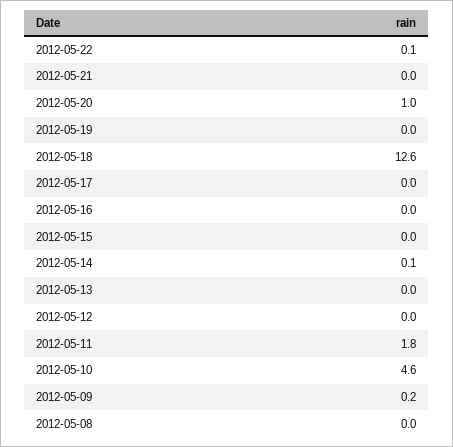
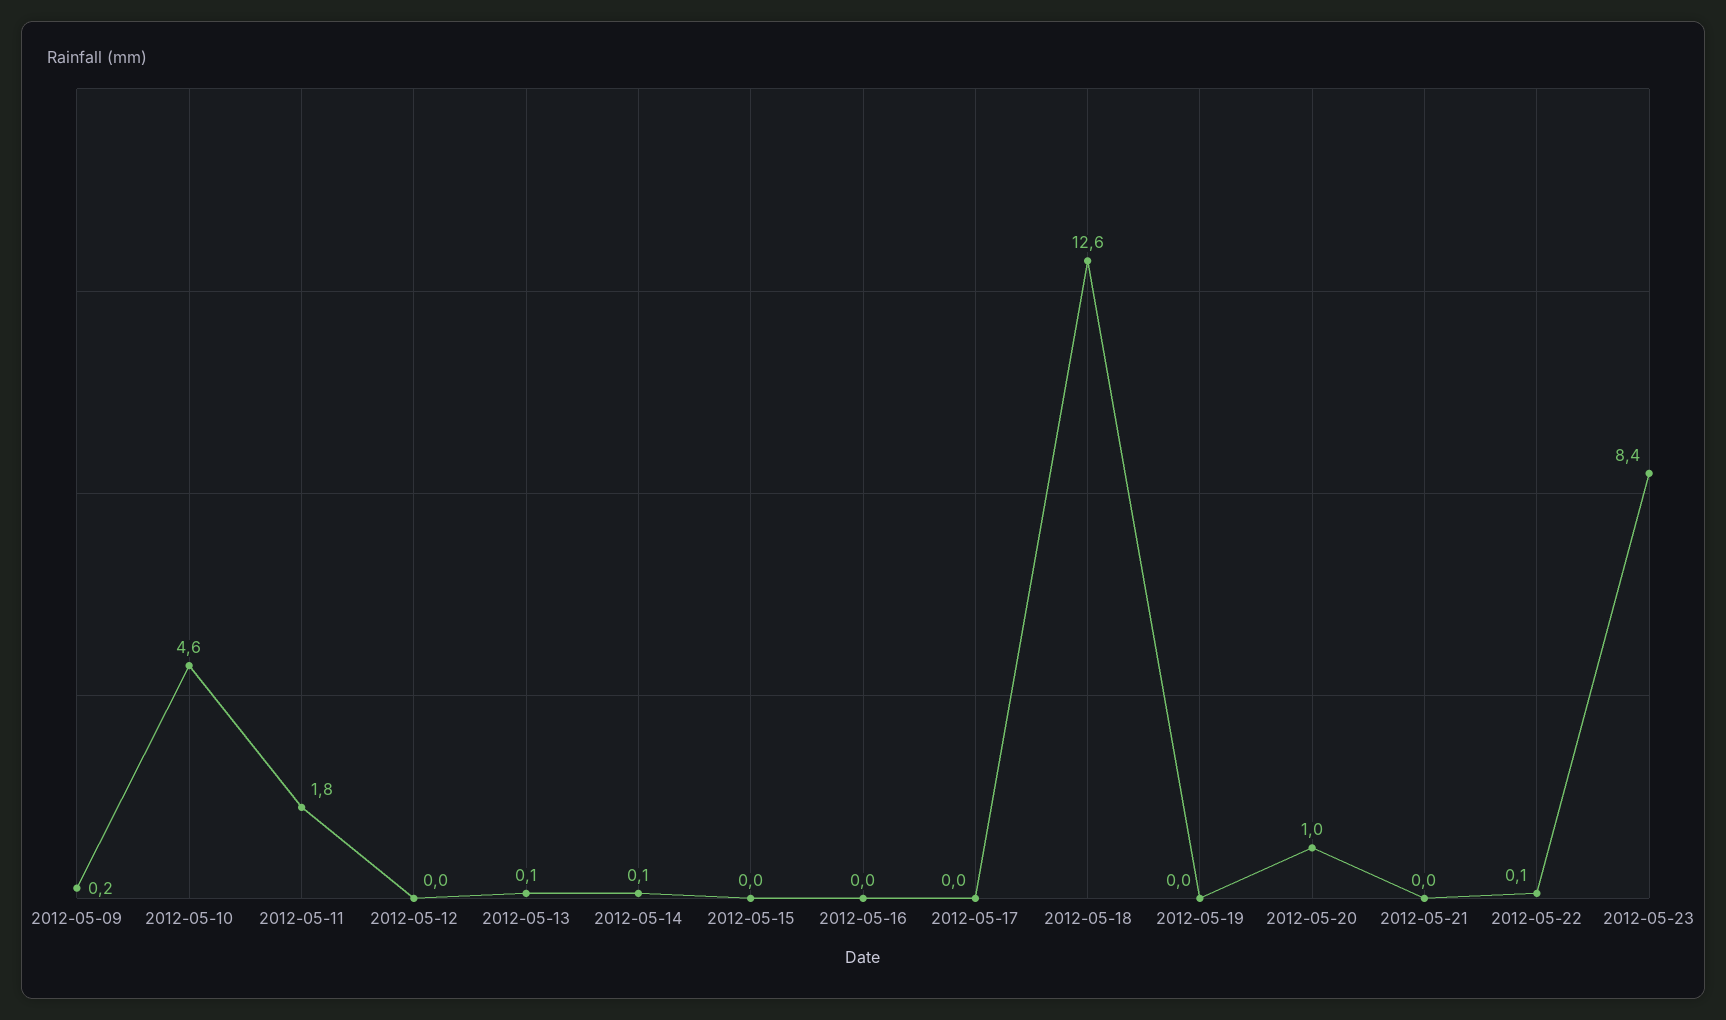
2012-05-13: 0 -> 0.1
2012-05-08: 0 -> none
2012-05-23: none -> 8.4

